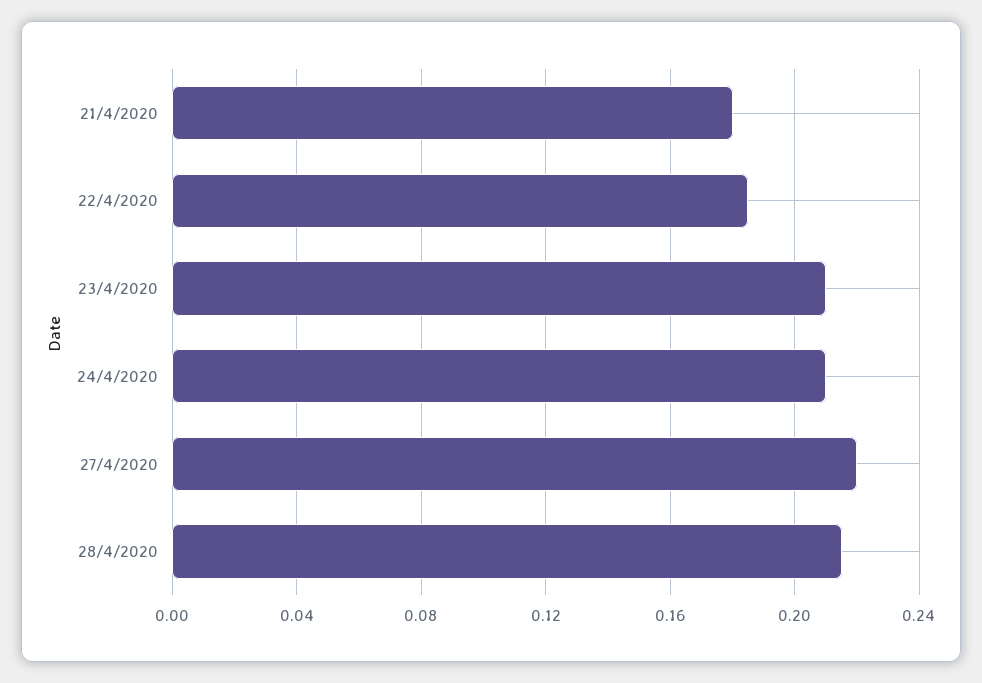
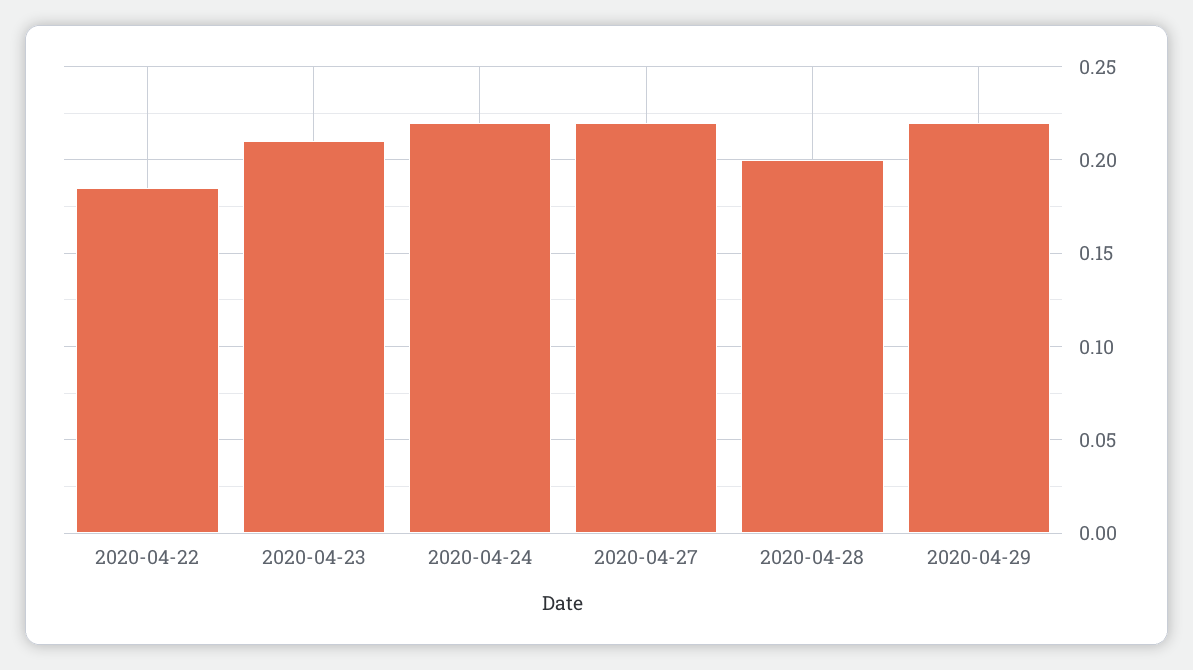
21/4/2020: 0.18 -> none
24/4/2020: 0.21 -> 0.22
28/4/2020: 0.215 -> 0.2
2020-04-29: none -> 0.22

